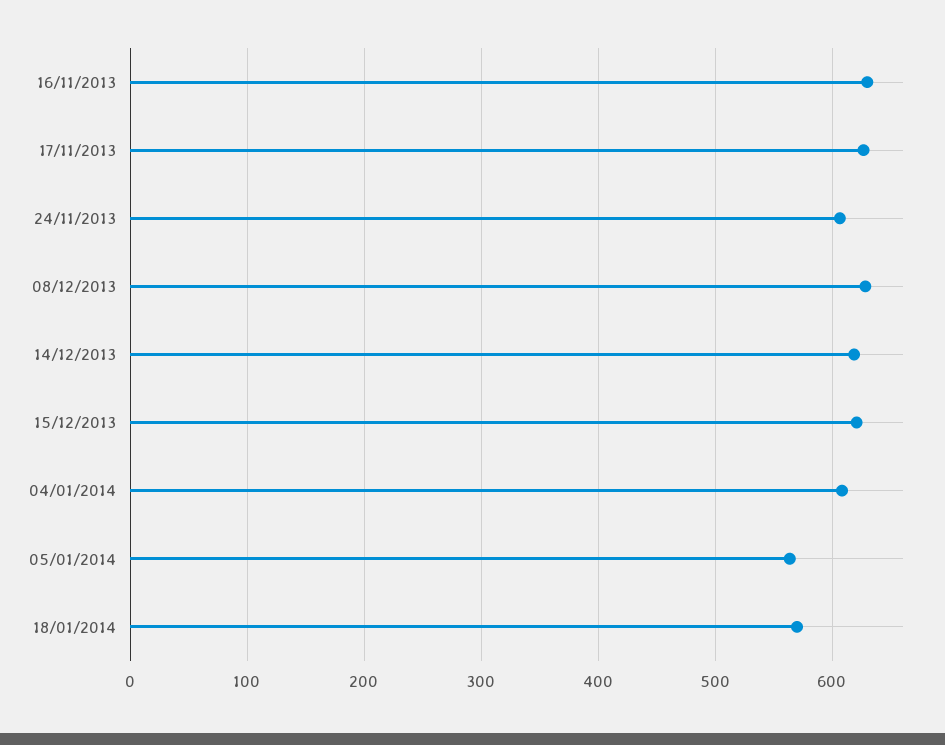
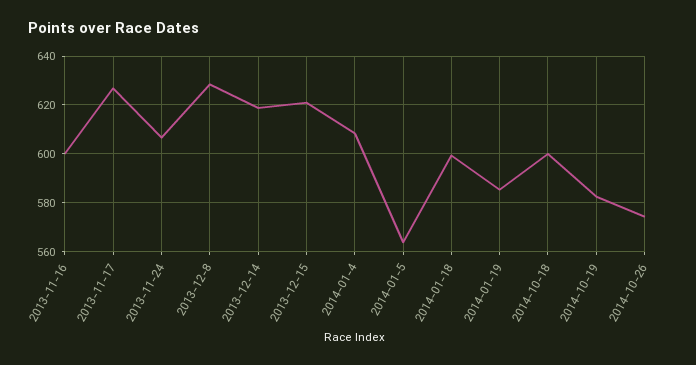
16/11/2013: 630 -> 600
18/01/2014: 570 -> 600
2014-01-19: none -> 585
2014-10-18: none -> 600
2014-10-19: none -> 582.5
2014-10-26: none -> 575

